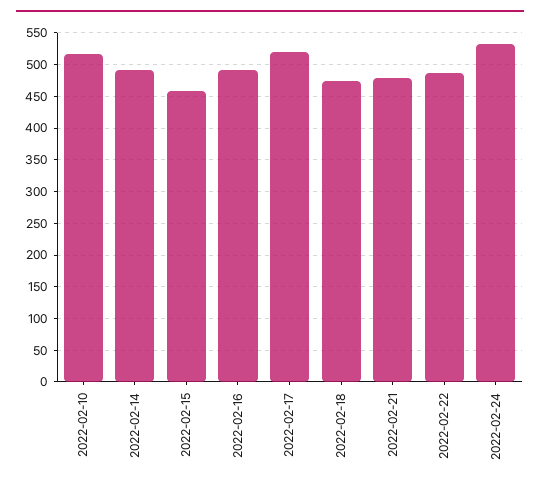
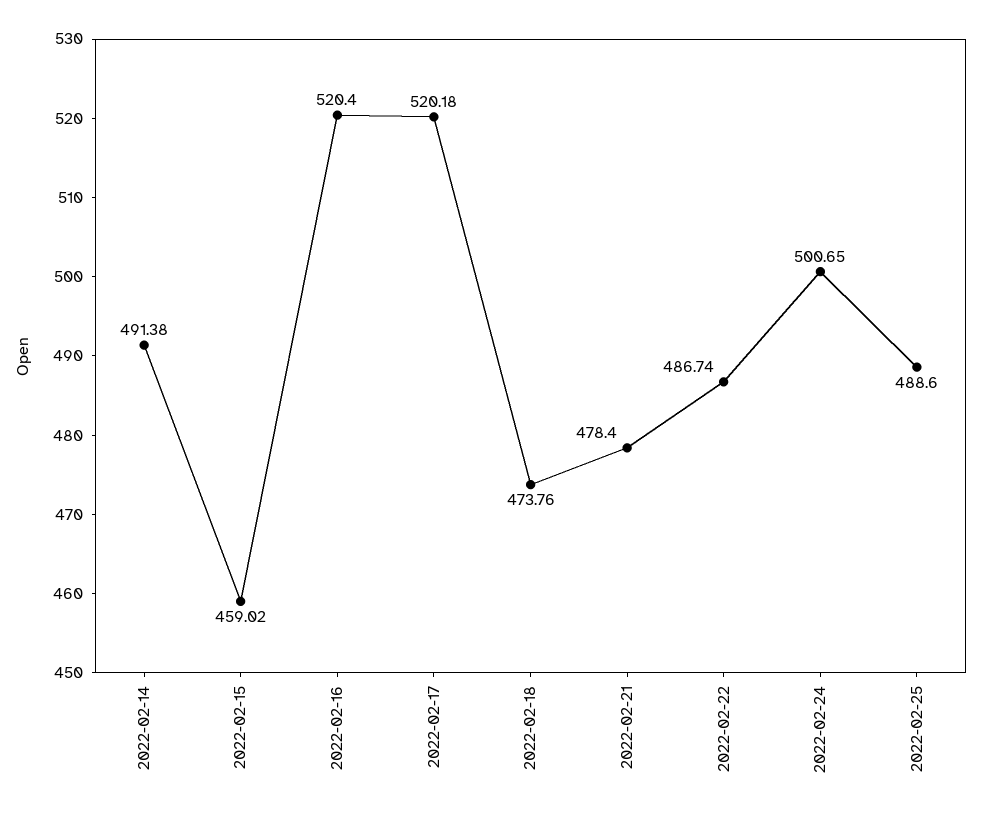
2022-02-10: 520 -> none
2022-02-16: 490 -> 520.4
2022-02-24: 530 -> 500.65
2022-02-25: none -> 488.6

